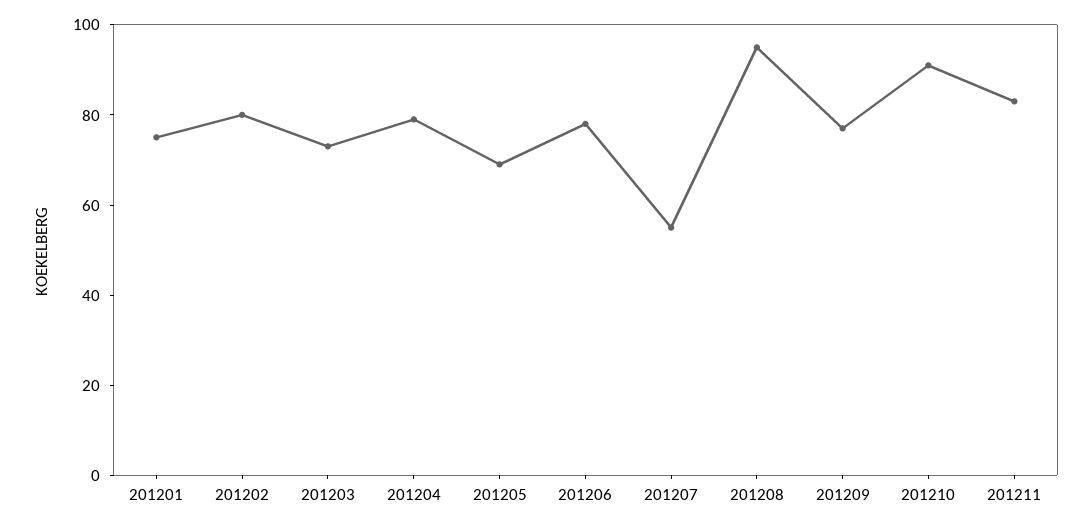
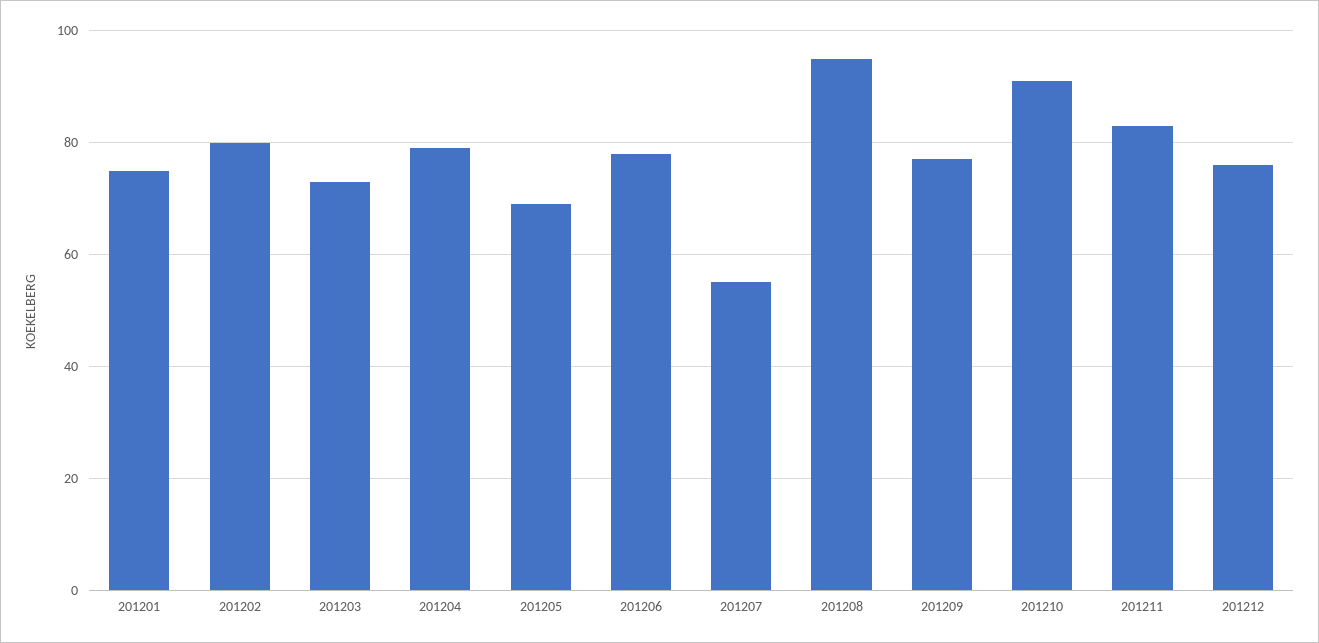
201212: none -> 75

